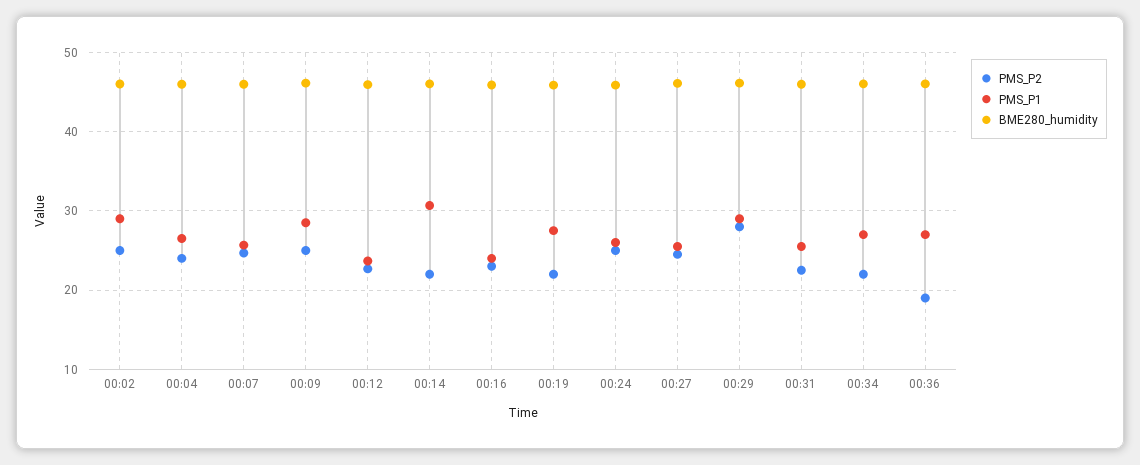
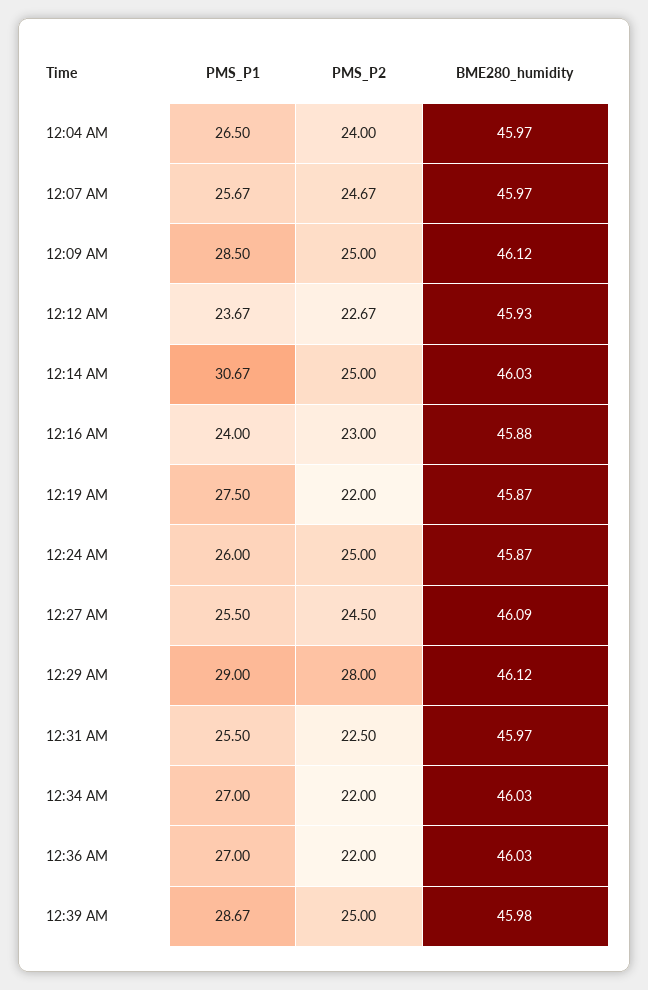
PMS_P2, 00:02: 25 -> none
PMS_P1, 00:02: 29 -> none
BME280_humidity, 00:02: 46 -> none
PMS_P2, 00:14: 22 -> 25
PMS_P2, 00:36: 19 -> 22
PMS_P1, 12:39 AM: none -> 28.67
PMS_P2, 12:39 AM: none -> 25
BME280_humidity, 12:39 AM: none -> 45.98

